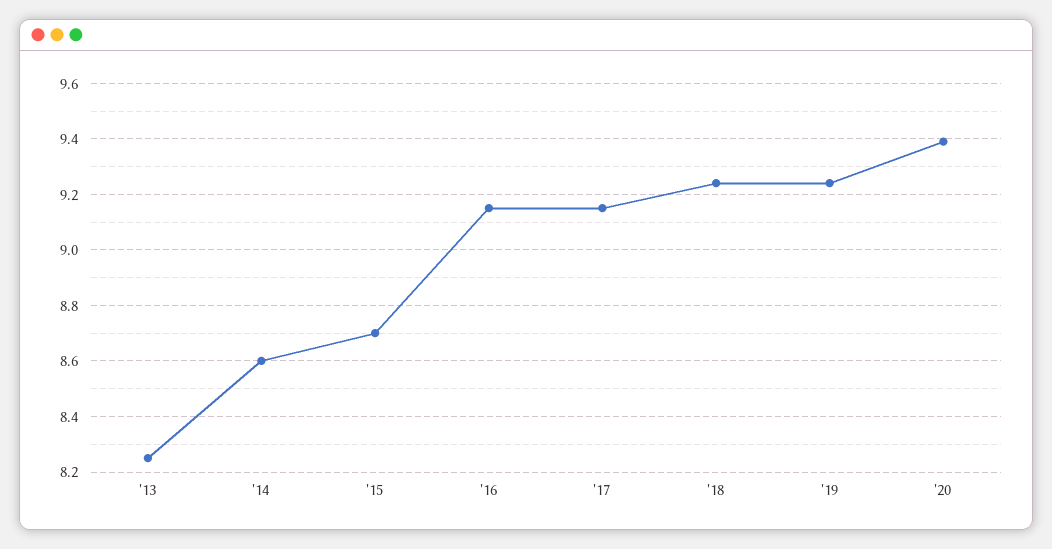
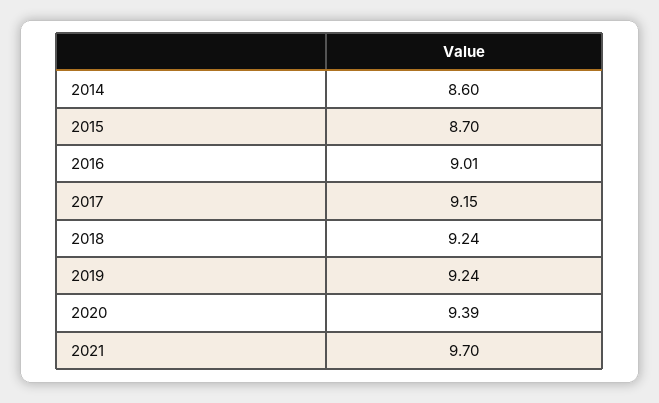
'13: 8.25 -> none
'16: 9.15 -> 9.01
2021: none -> 9.7

